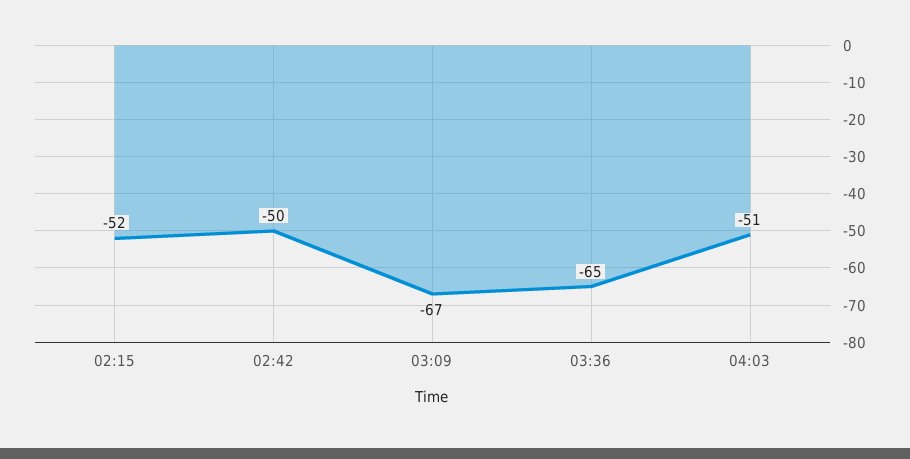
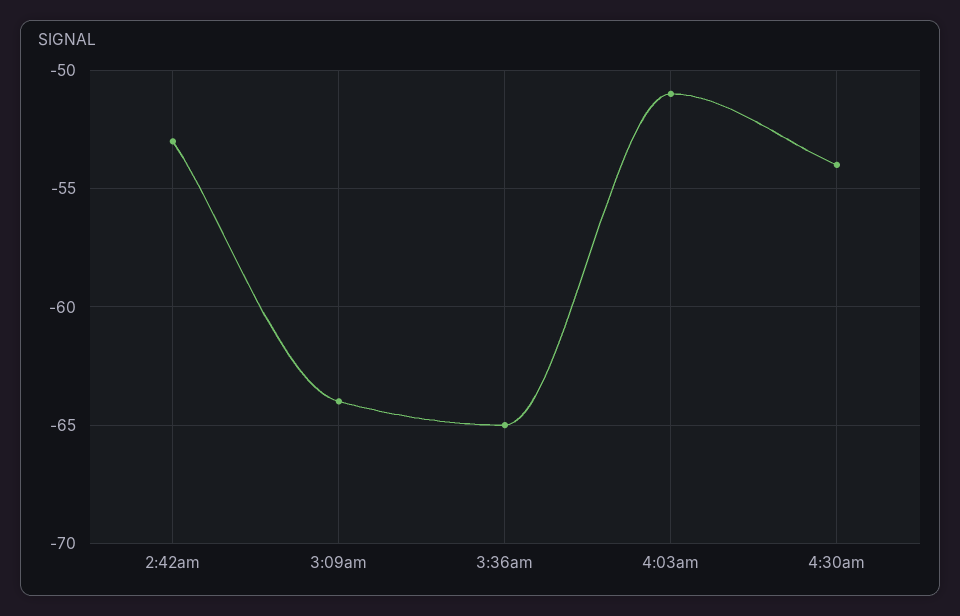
02:15: -52 -> none
02:42: -50 -> -53
03:09: -67 -> -64
4:30am: none -> -54

